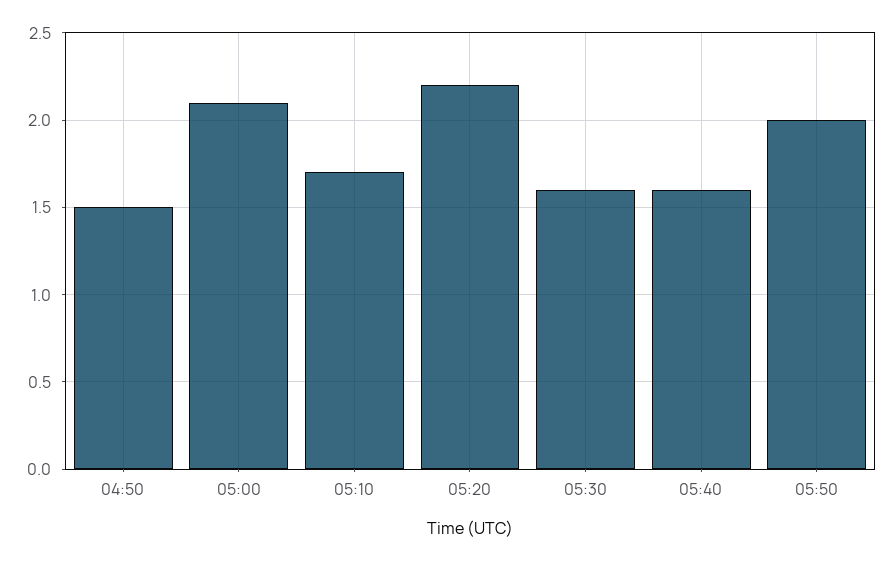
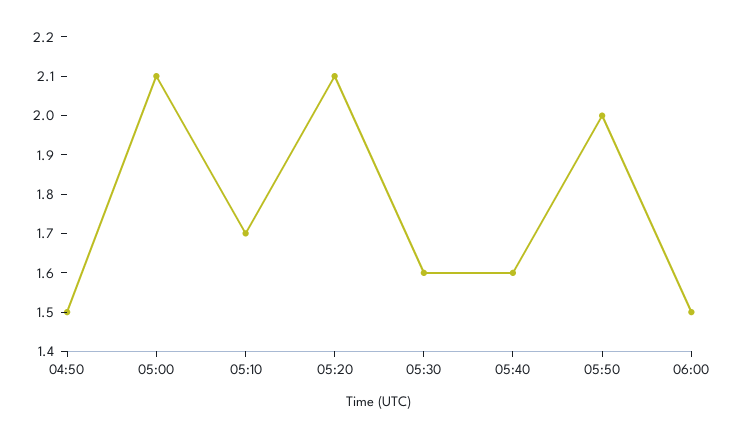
05:20: 2.2 -> 2.1
06:00: none -> 1.5

